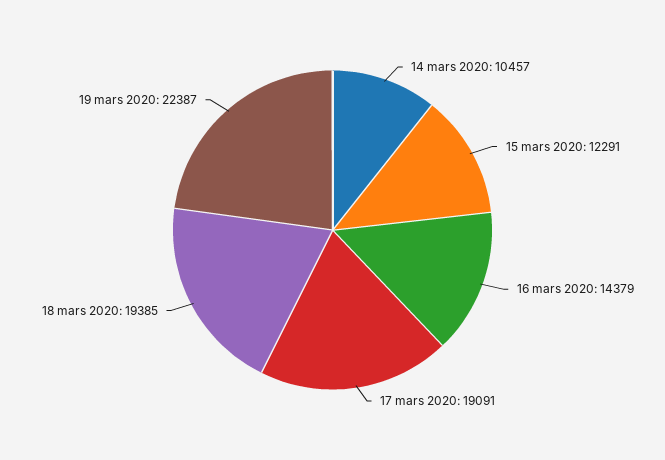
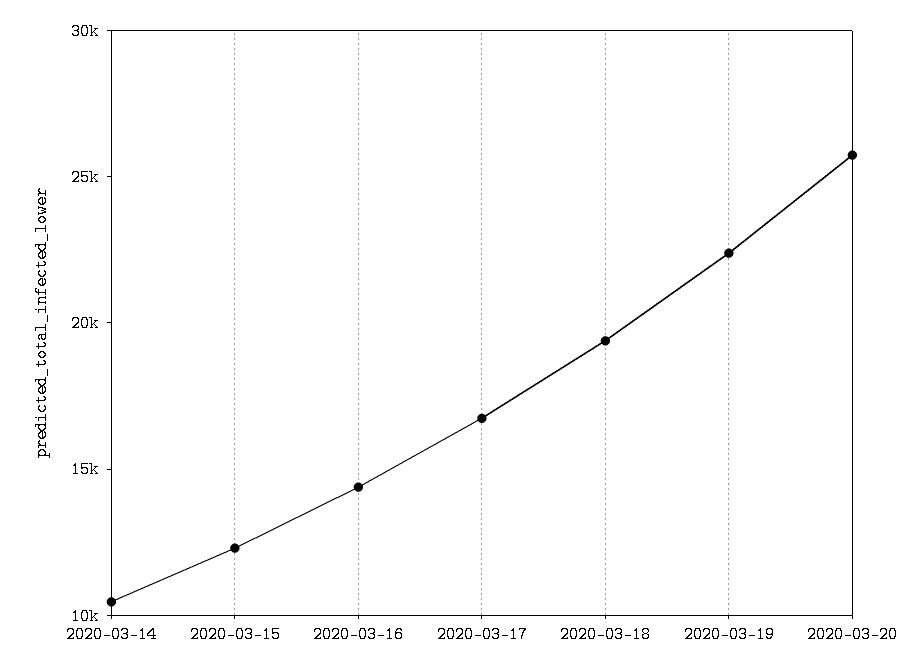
17 mars 2020: 19091 -> 17000
2020-03-20: none -> 26000

